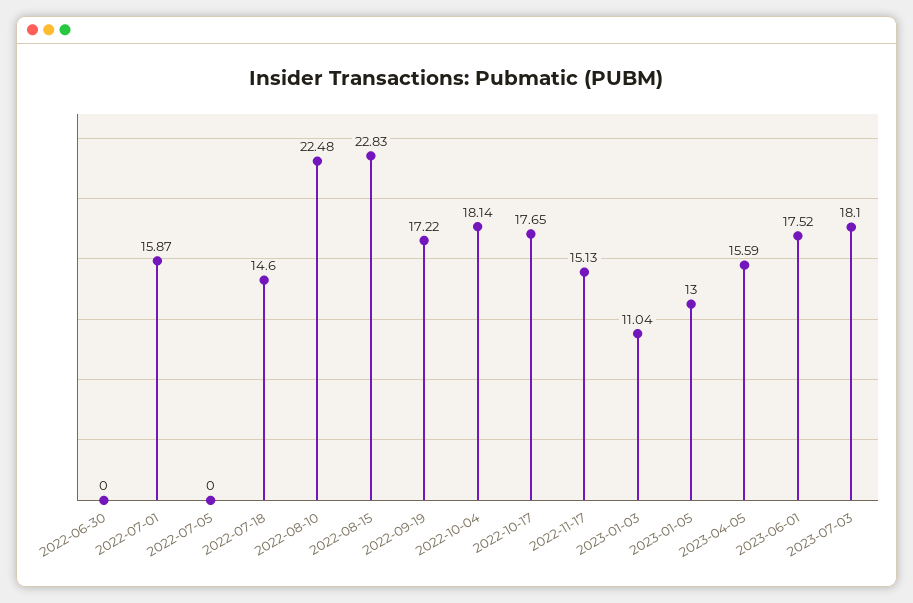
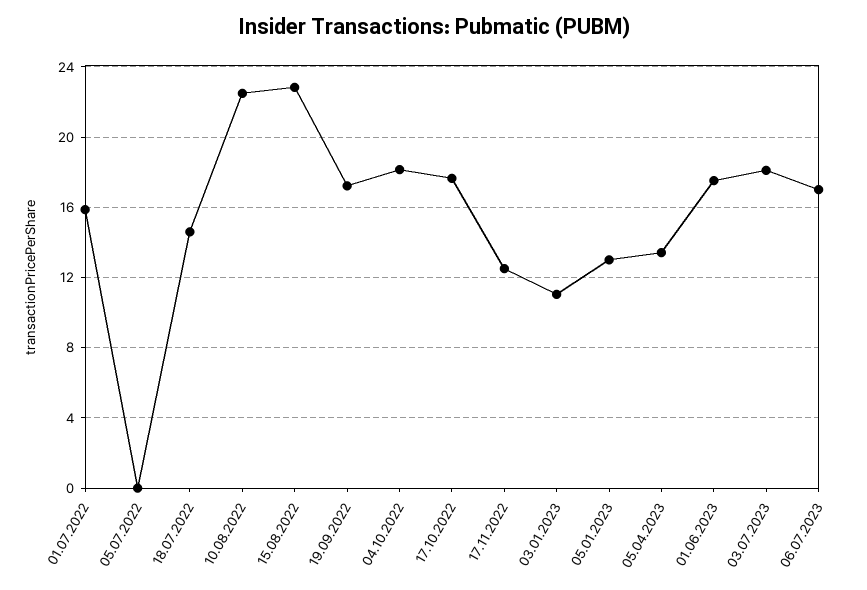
2022-06-30: 0 -> none
2022-11-17: 15.13 -> 12.5
2023-04-05: 15.59 -> 13.5
06.07.2023: none -> 17

